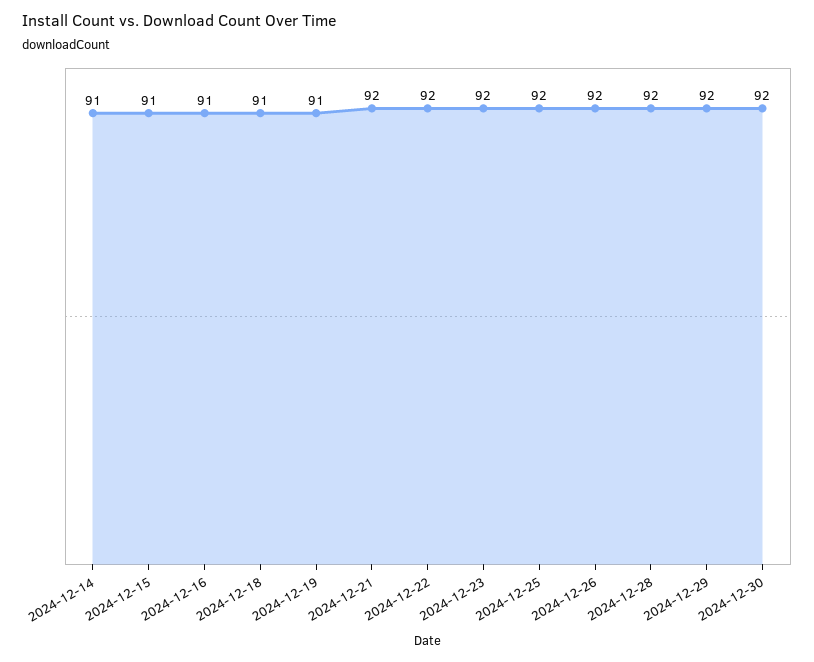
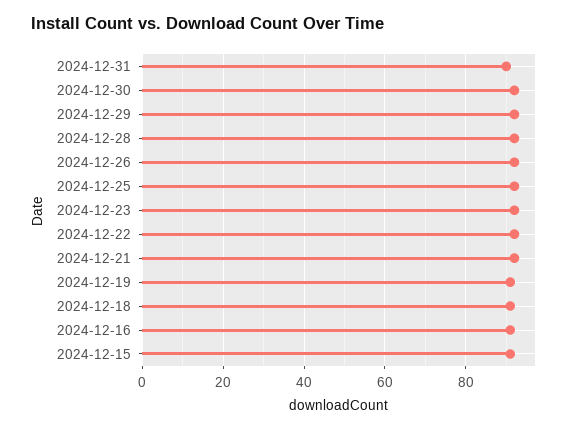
2024-12-14: 91 -> none
2024-12-31: none -> 90

